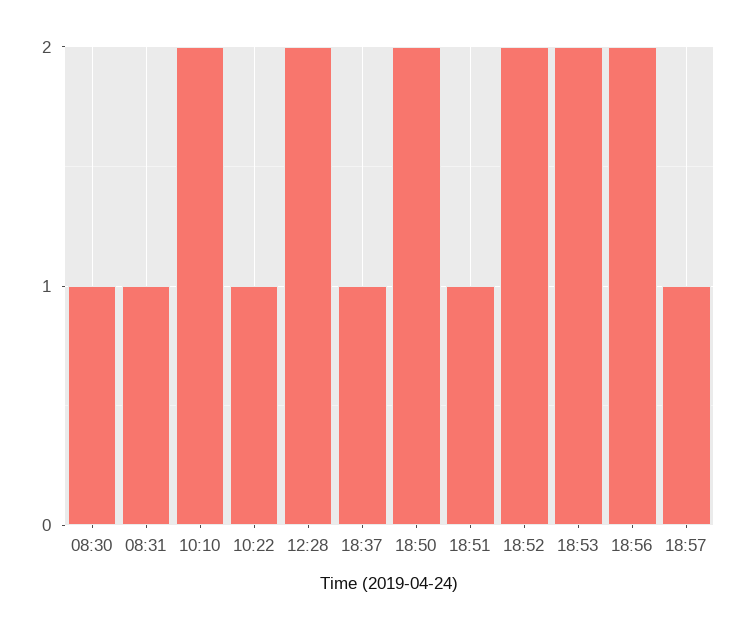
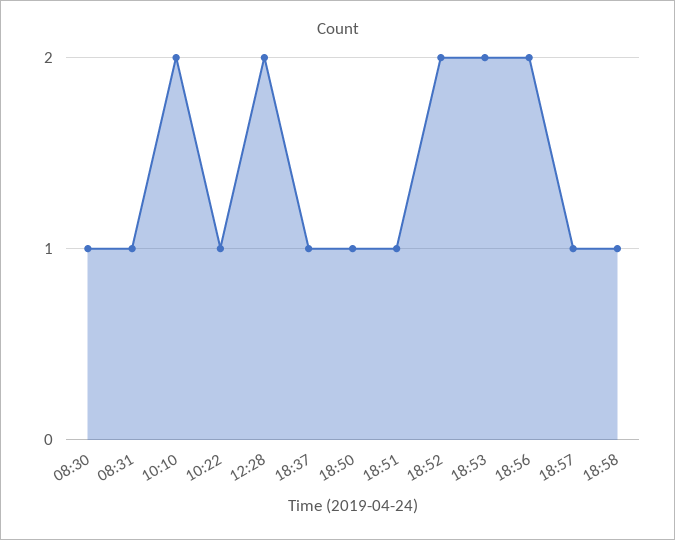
18:50: 2 -> 1
18:58: none -> 1

